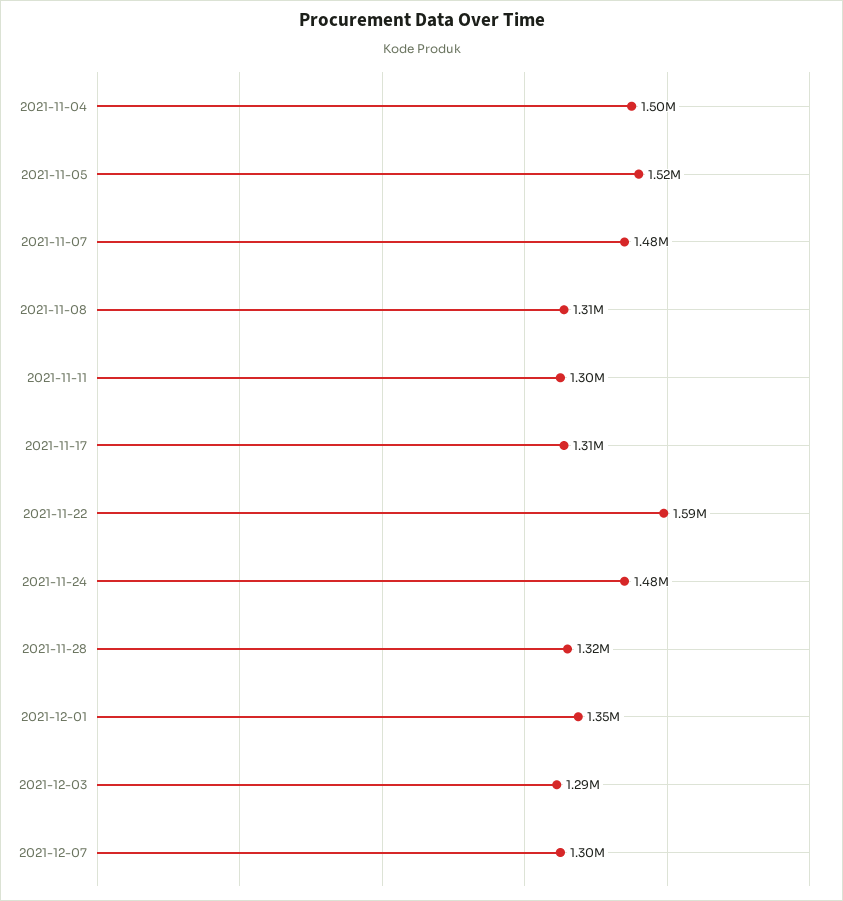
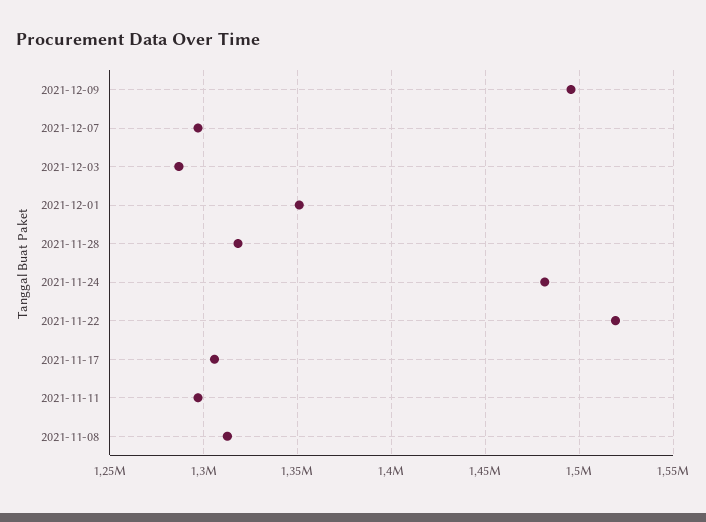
2021-11-04: 1500000 -> none
2021-11-05: 1520000 -> none
2021-11-07: 1480000 -> none
2021-11-22: 1590000 -> 1520000
2021-12-09: none -> 1495000

